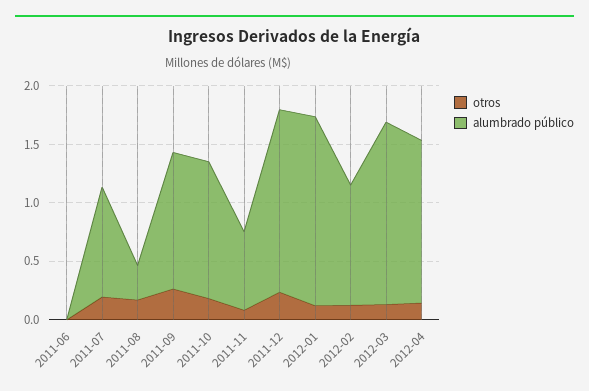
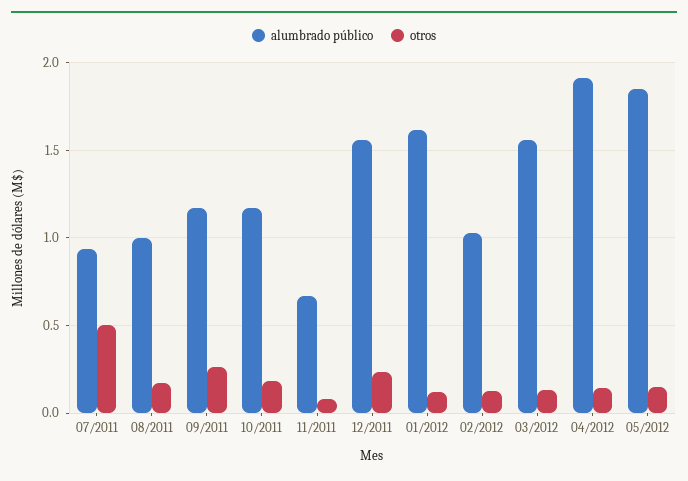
otros, 2011-06: 0 -> none
alumbrado público, 2011-06: 0 -> none
otros, 2011-07: 0.2 -> 0.5
alumbrado público, 2011-08: 0.3 -> 1
alumbrado público, 2012-04: 1.4 -> 1.9
alumbrado público, 05/2012: none -> 1.85
otros, 05/2012: none -> 0.15

